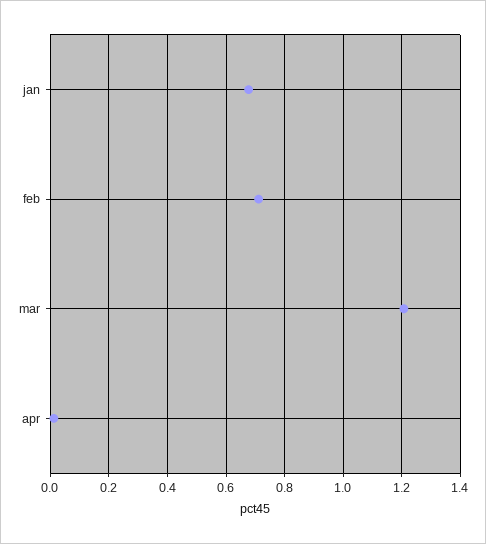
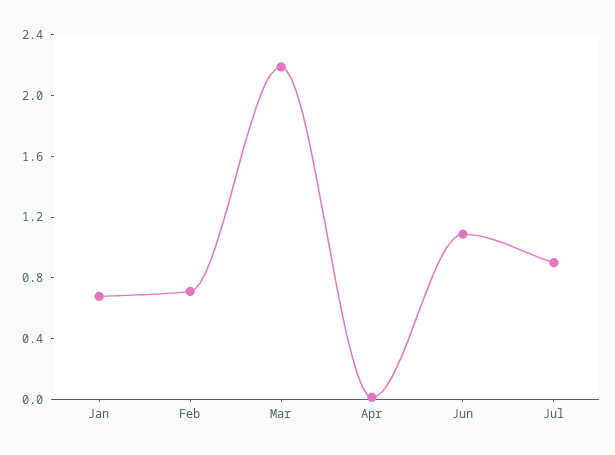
mar: 1.2 -> 2.2
Jun: none -> 1.1
Jul: none -> 0.9

